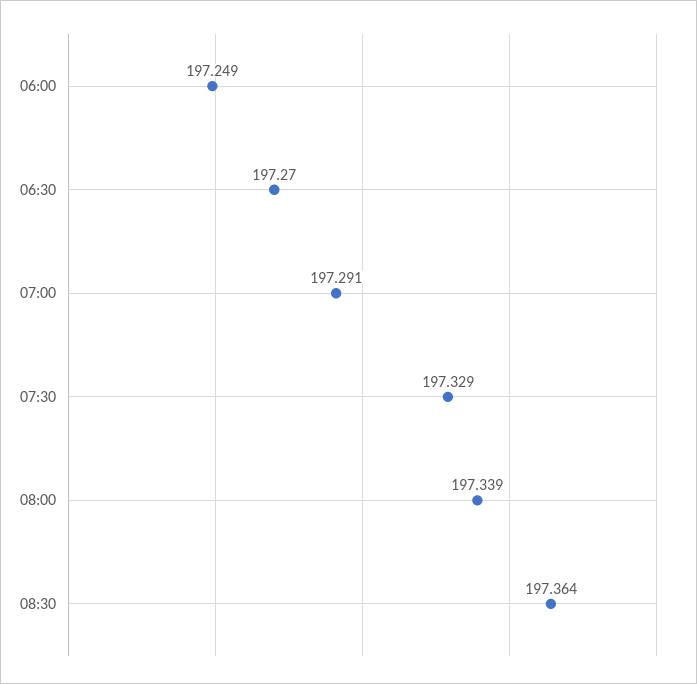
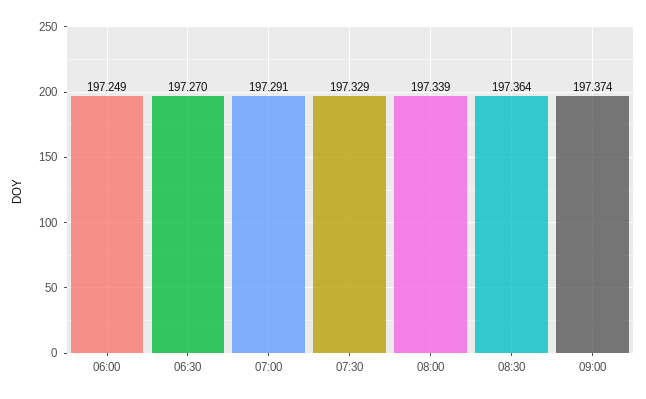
09:00: none -> 197.374

